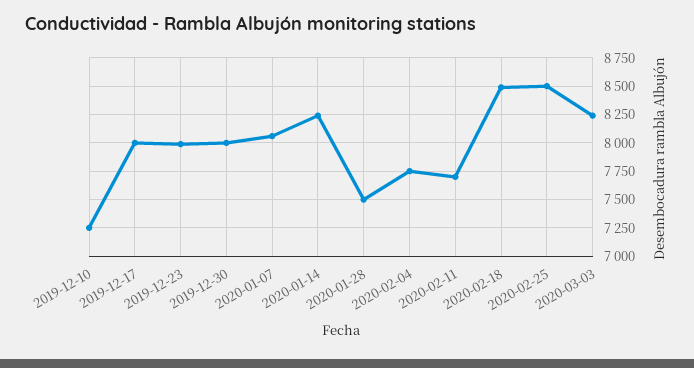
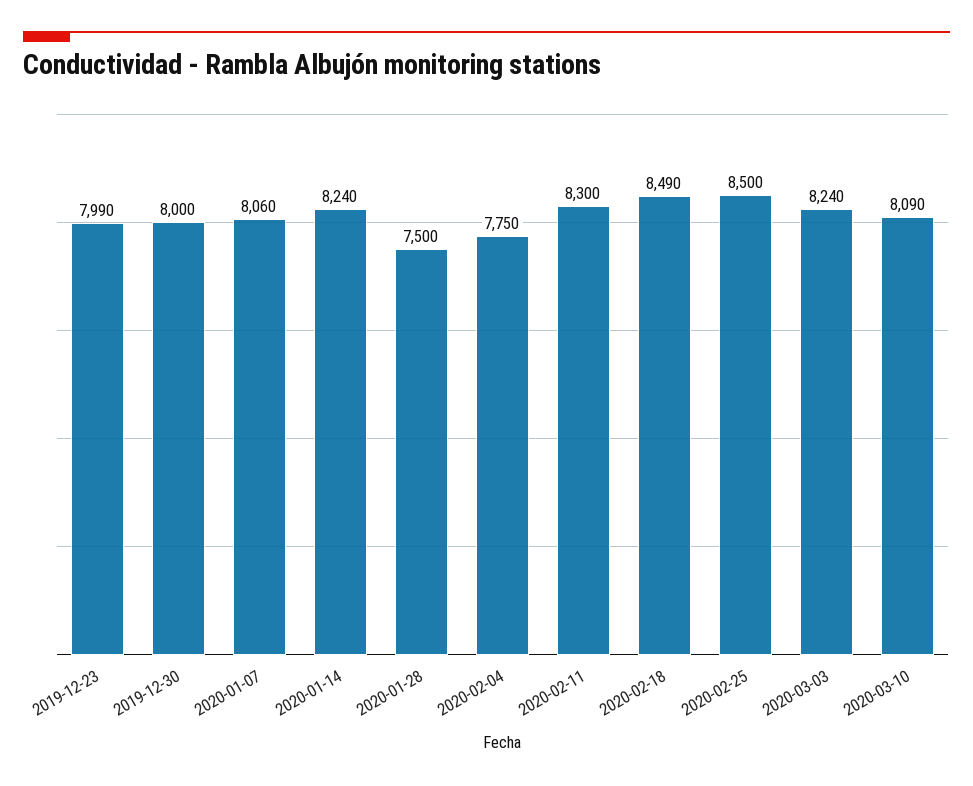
2019-12-10: 7250 -> none
2019-12-17: 8000 -> none
2020-02-11: 7750 -> 8300
2020-03-10: none -> 8090

